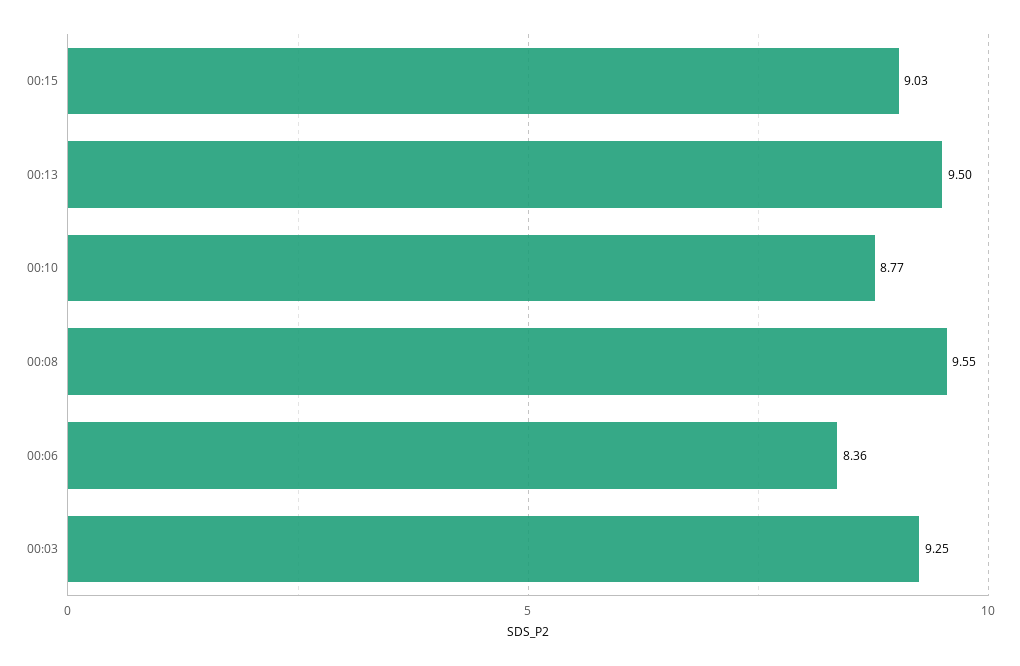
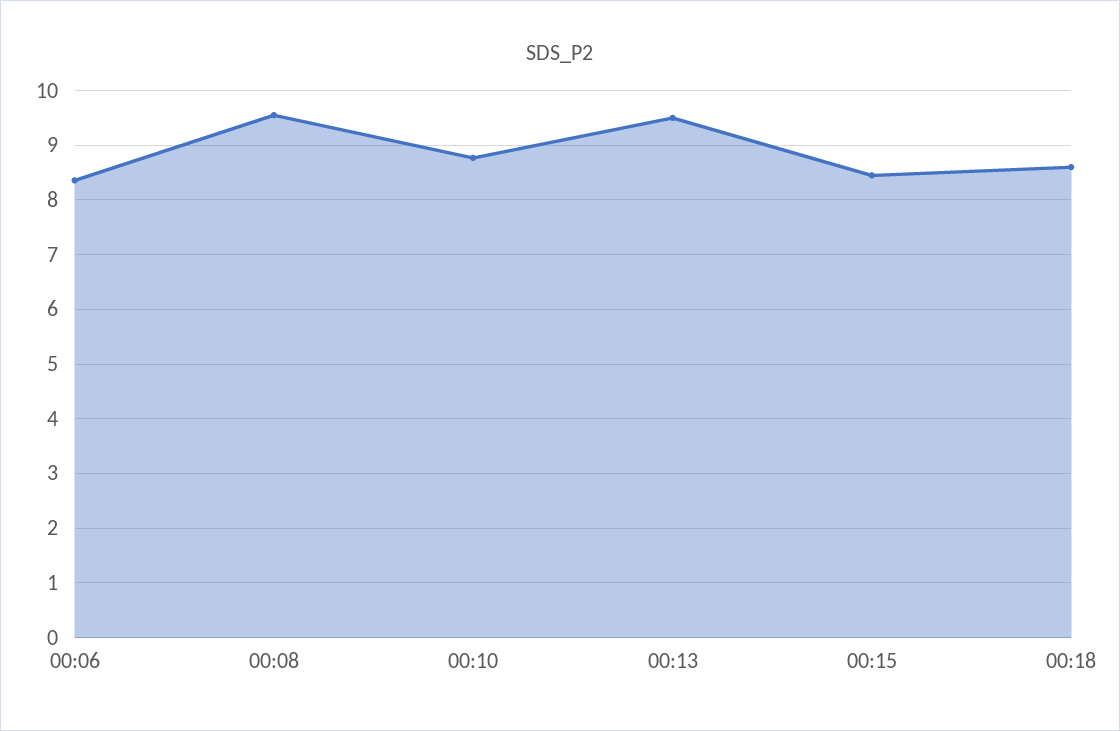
00:15: 9.03 -> 8.4
00:03: 9.25 -> none
00:18: none -> 8.6

